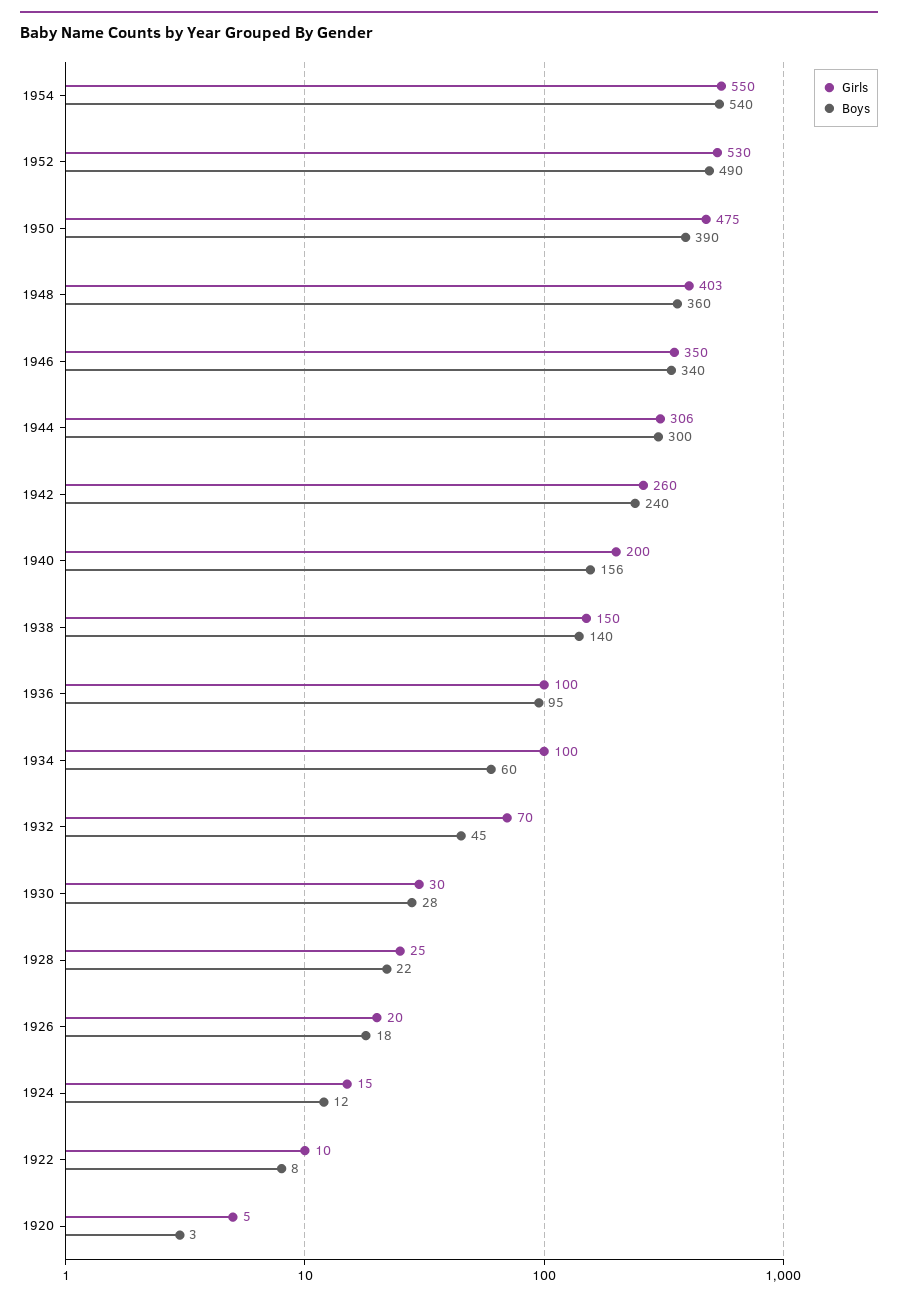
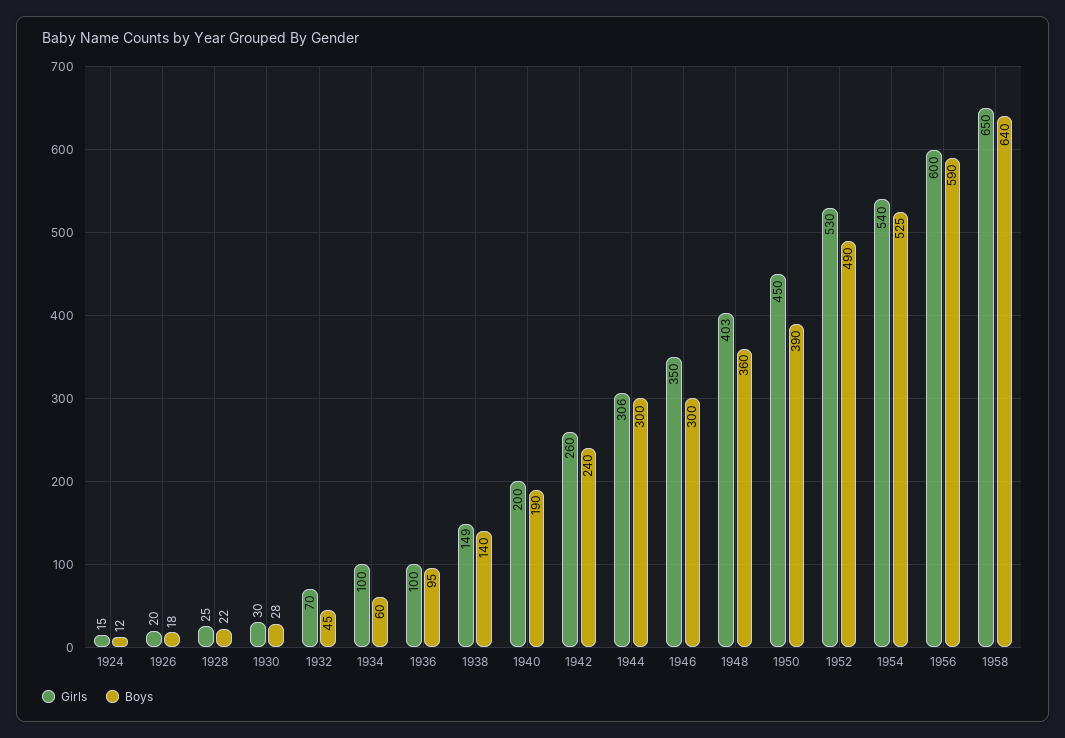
Girls, 1954: 550 -> 540
Boys, 1954: 540 -> 525
Girls, 1950: 475 -> 450
Boys, 1946: 340 -> 300
Boys, 1940: 156 -> 190
Girls, 1938: 150 -> 149
Girls, 1922: 10 -> none
Boys, 1922: 8 -> none
Girls, 1920: 5 -> none
Boys, 1920: 3 -> none
Girls, 1956: none -> 600
Boys, 1956: none -> 590
Girls, 1958: none -> 650
Boys, 1958: none -> 640

